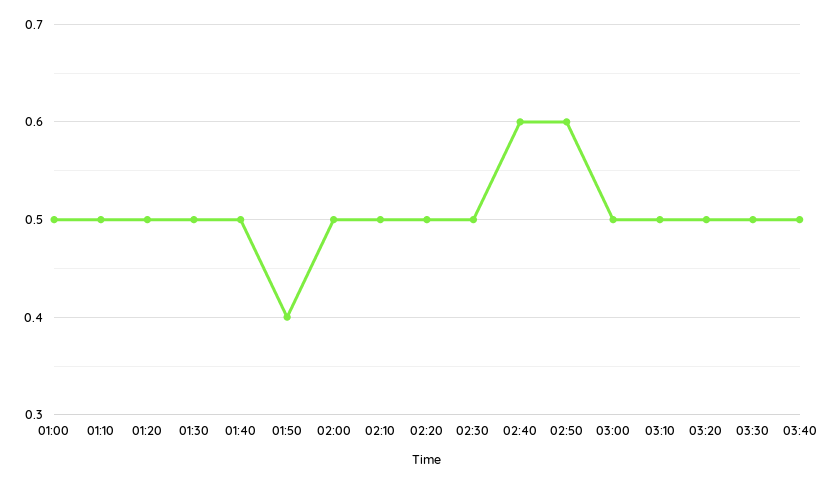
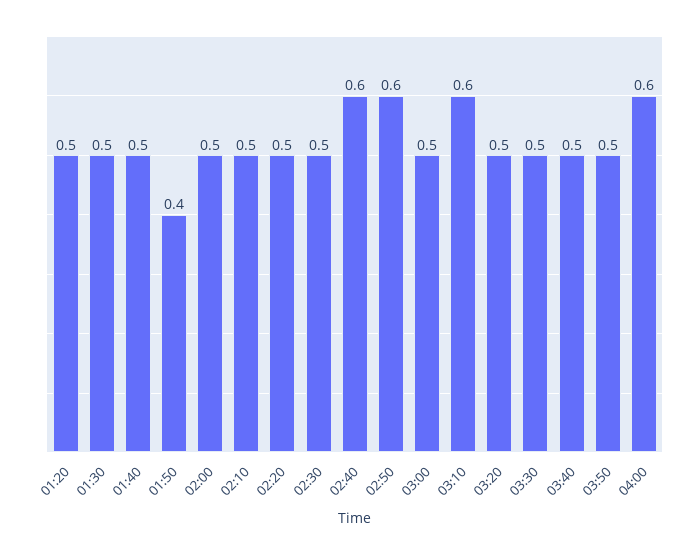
01:00: 0.5 -> none
01:10: 0.5 -> none
03:10: 0.5 -> 0.6
03:50: none -> 0.5
04:00: none -> 0.6

